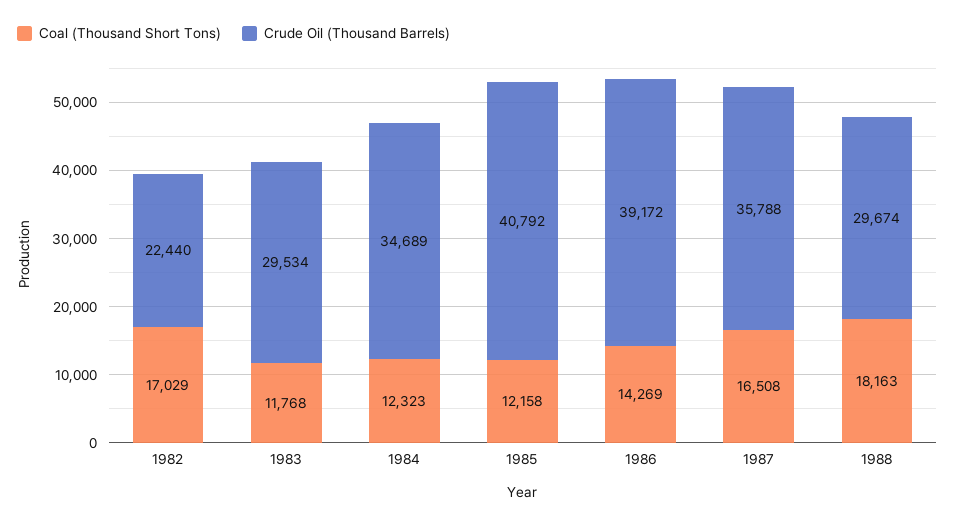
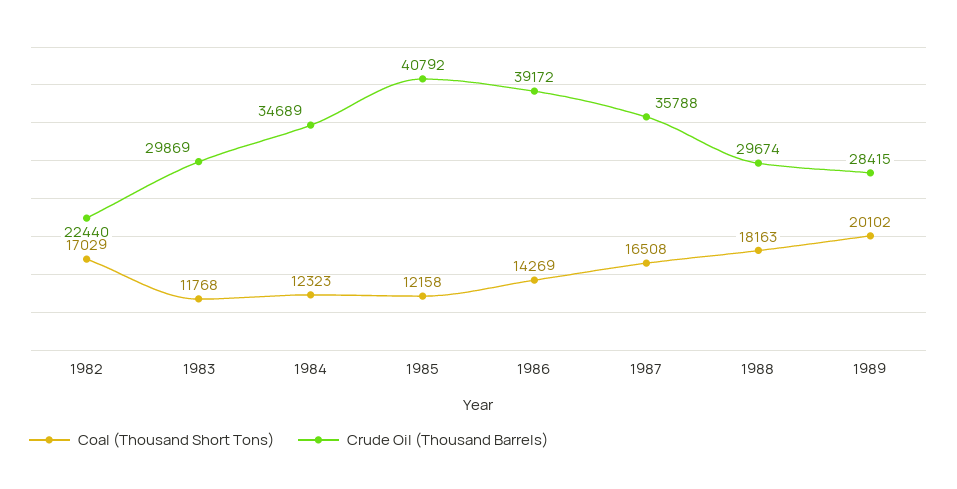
Crude Oil (Thousand Barrels), 1983: 29534 -> 29869
Coal (Thousand Short Tons), 1989: none -> 20102
Crude Oil (Thousand Barrels), 1989: none -> 28415

